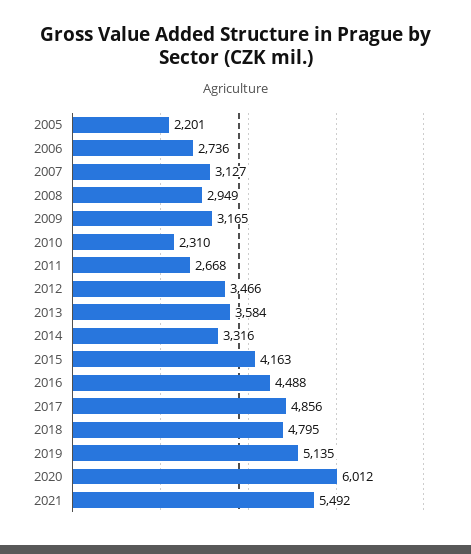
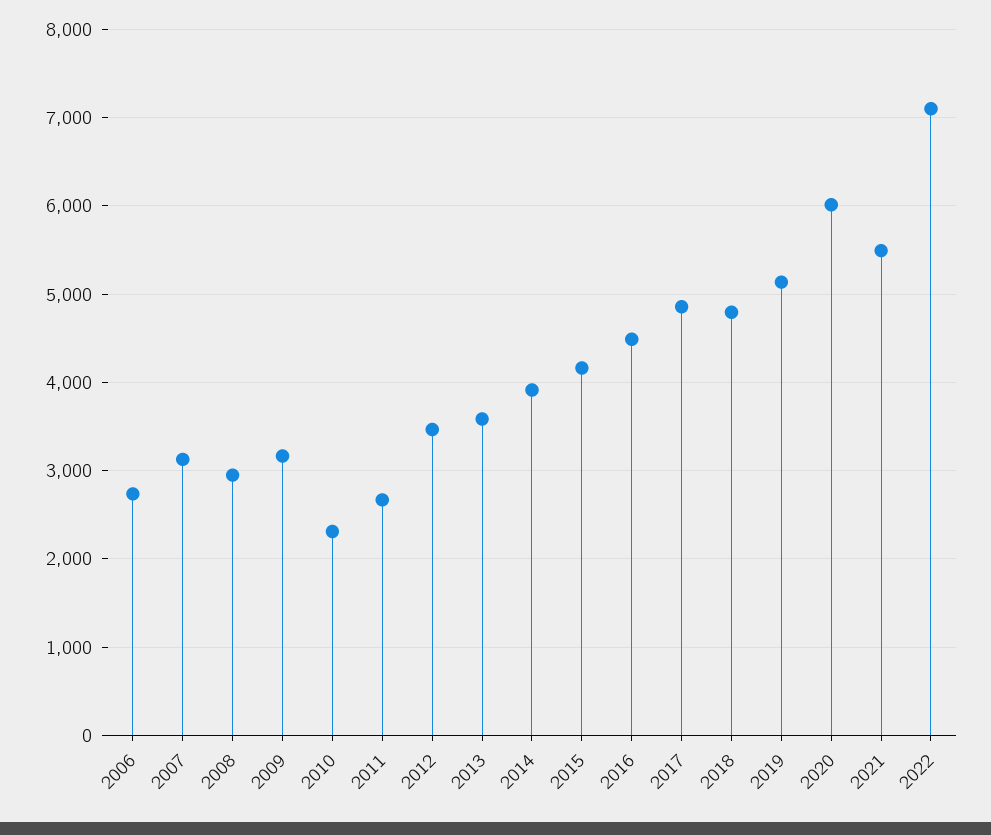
2005: 2201 -> none
2014: 3316 -> 3900
2022: none -> 7100

